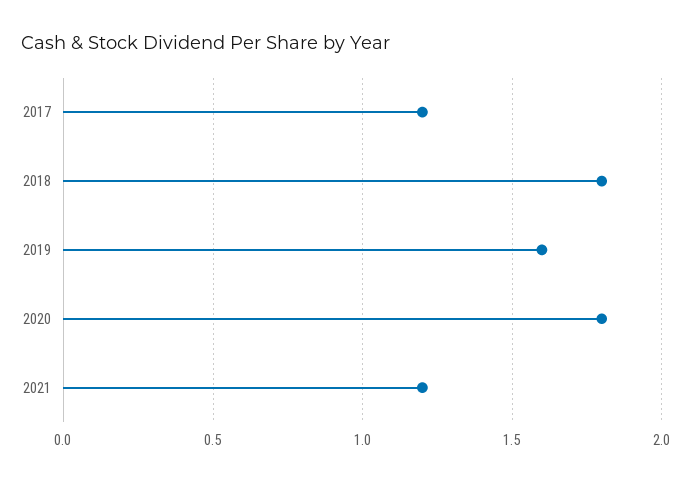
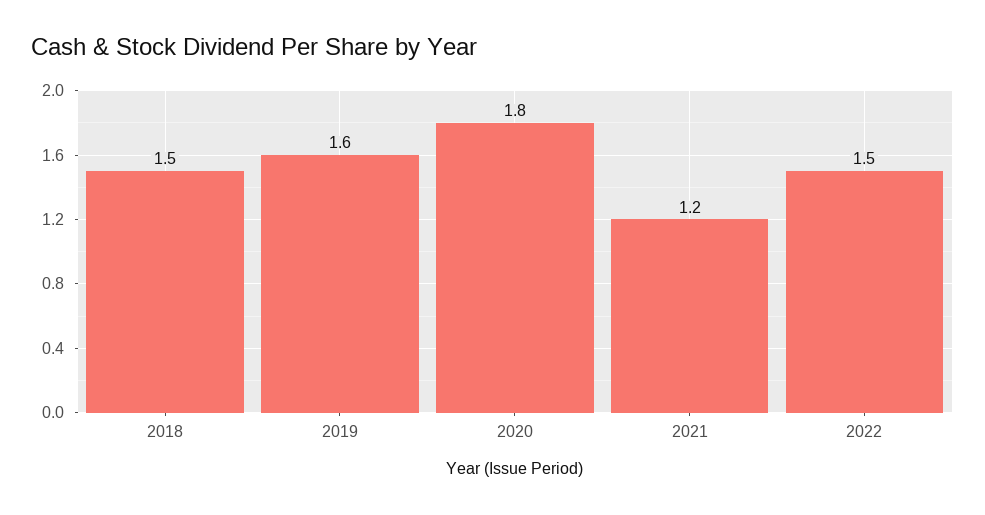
2017: 1.2 -> none
2018: 1.8 -> 1.5
2022: none -> 1.5

